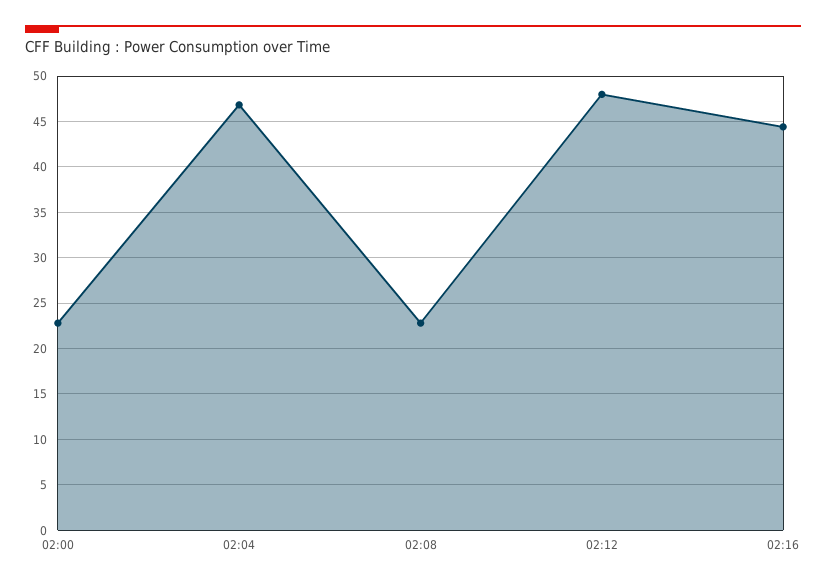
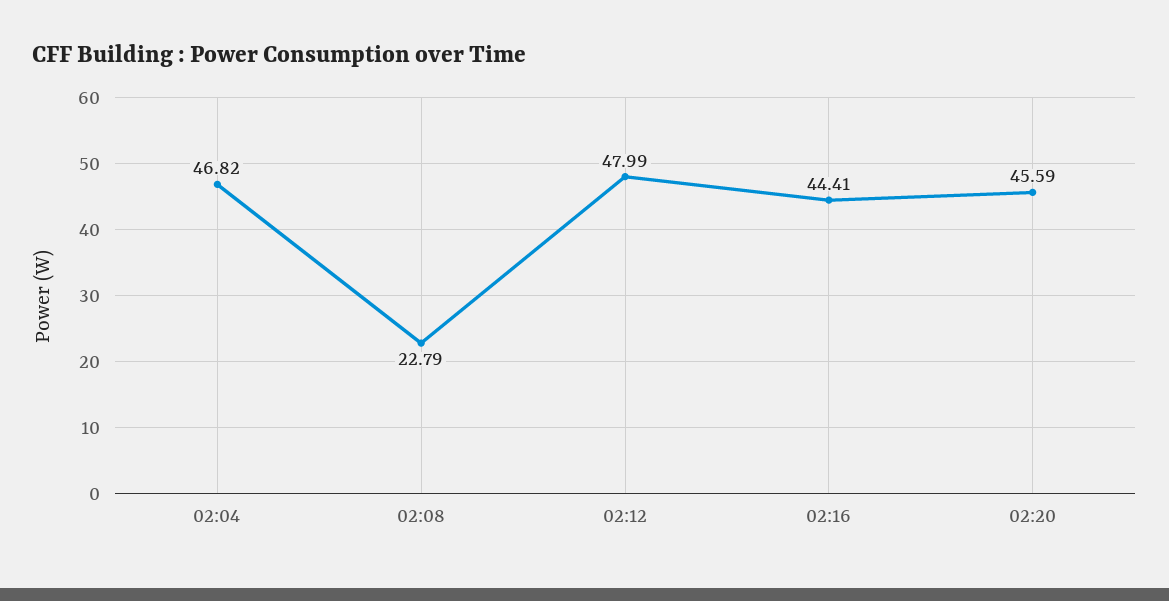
02:00: 23 -> none
02:20: none -> 45.59

